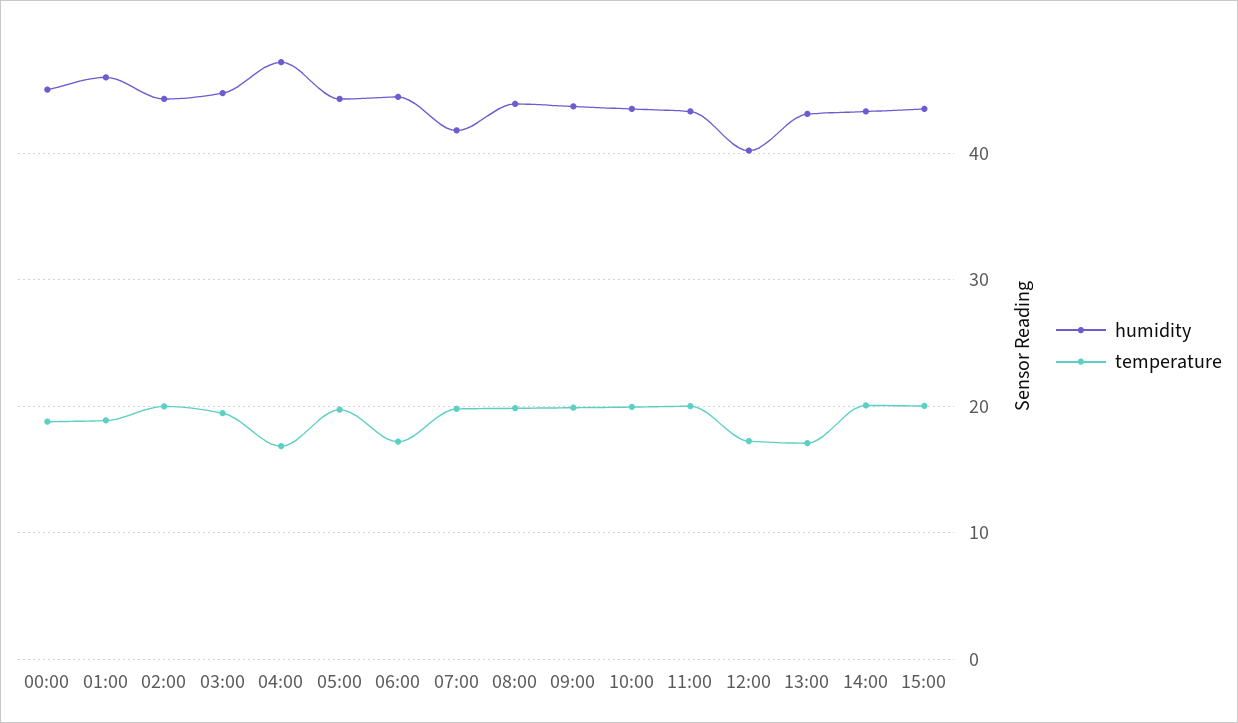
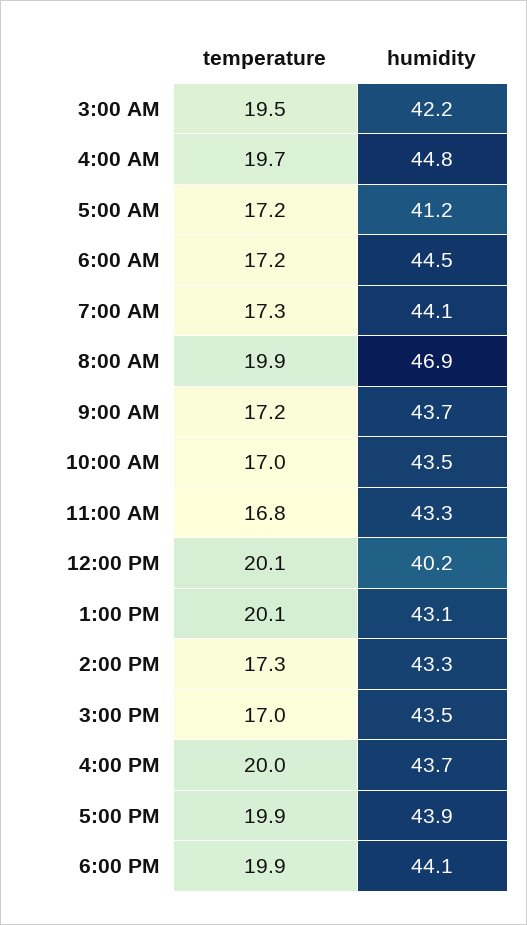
humidity, 00:00: 45 -> none
temperature, 00:00: 19 -> none
humidity, 01:00: 46 -> none
temperature, 01:00: 19 -> none
humidity, 02:00: 44 -> none
temperature, 02:00: 20 -> none
humidity, 03:00: 45 -> 42.2
humidity, 04:00: 47 -> 44.8
temperature, 04:00: 17 -> 19.7
humidity, 05:00: 44 -> 41.2
temperature, 05:00: 20 -> 17.2
humidity, 07:00: 42 -> 44.1
temperature, 07:00: 20 -> 17.3
humidity, 08:00: 44 -> 46.9
temperature, 09:00: 20 -> 17.2
temperature, 10:00: 20 -> 17
temperature, 11:00: 20 -> 16.8
temperature, 12:00: 17 -> 20.1
temperature, 13:00: 17 -> 20.1
temperature, 14:00: 20 -> 17.3
temperature, 15:00: 20 -> 17
temperature, 4:00 PM: none -> 20
humidity, 4:00 PM: none -> 43.7
temperature, 5:00 PM: none -> 19.9
humidity, 5:00 PM: none -> 43.9
temperature, 6:00 PM: none -> 19.9
humidity, 6:00 PM: none -> 44.1

